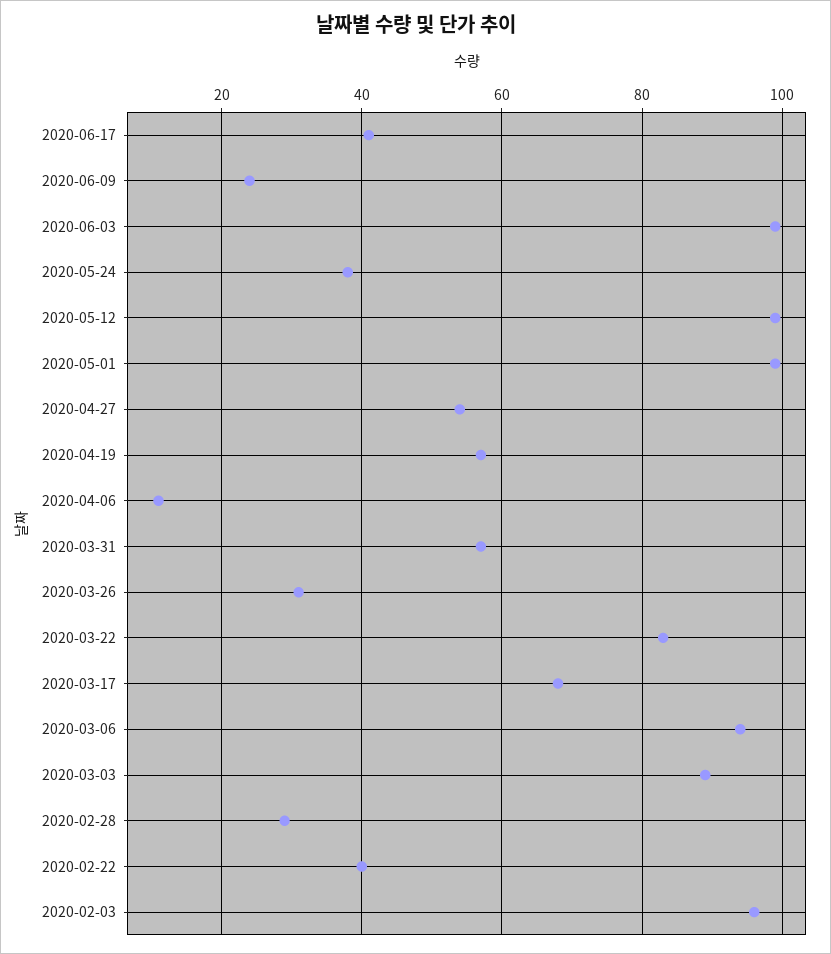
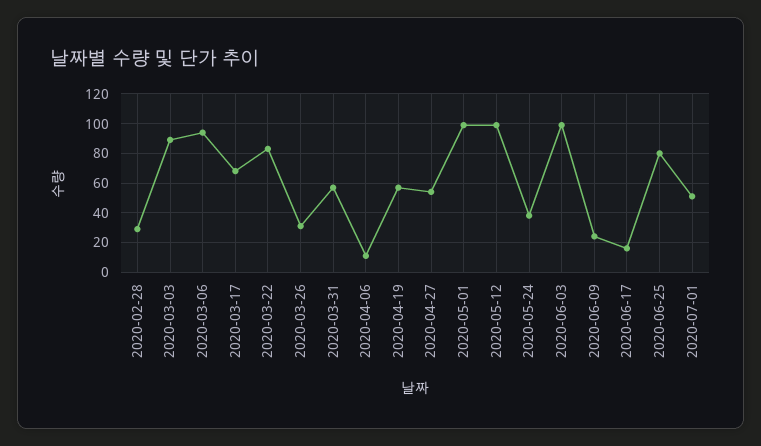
2020-06-17: 40 -> 15
2020-02-22: 40 -> none
2020-02-03: 95 -> none
2020-06-25: none -> 80
2020-07-01: none -> 50

